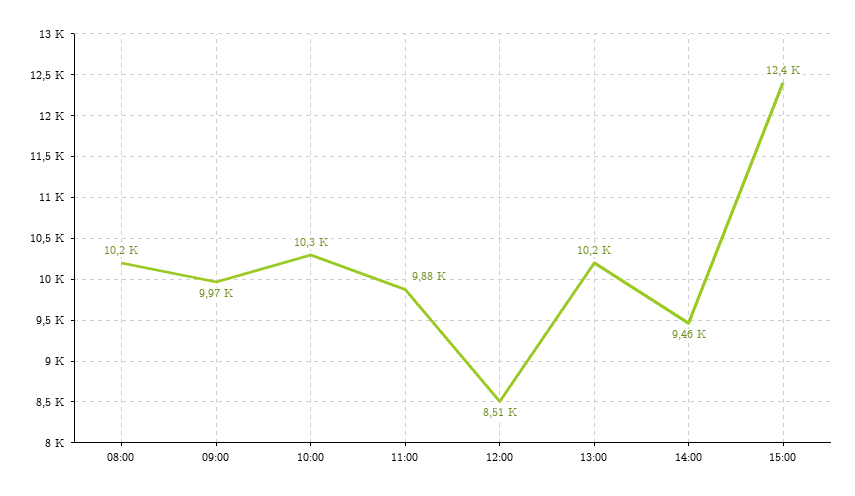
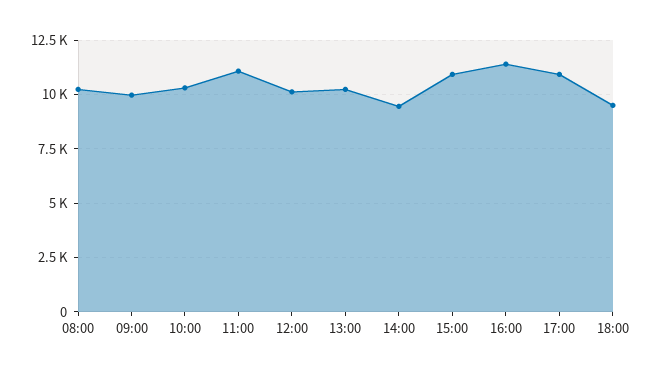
11:00: 9880 -> 11000
12:00: 8510 -> 10000
15:00: 12400 -> 11000
16:00: none -> 11500
17:00: none -> 11000
18:00: none -> 9500

